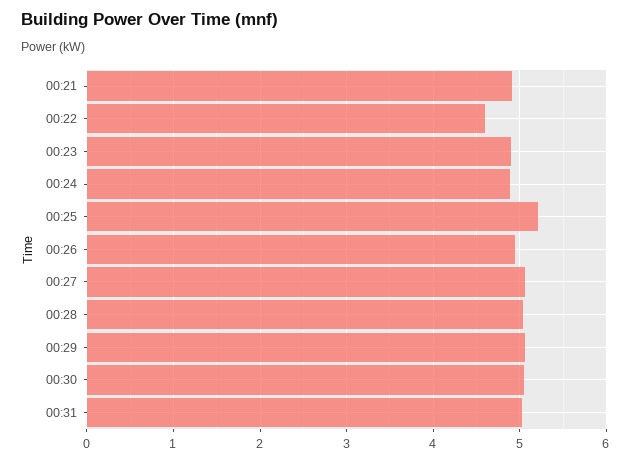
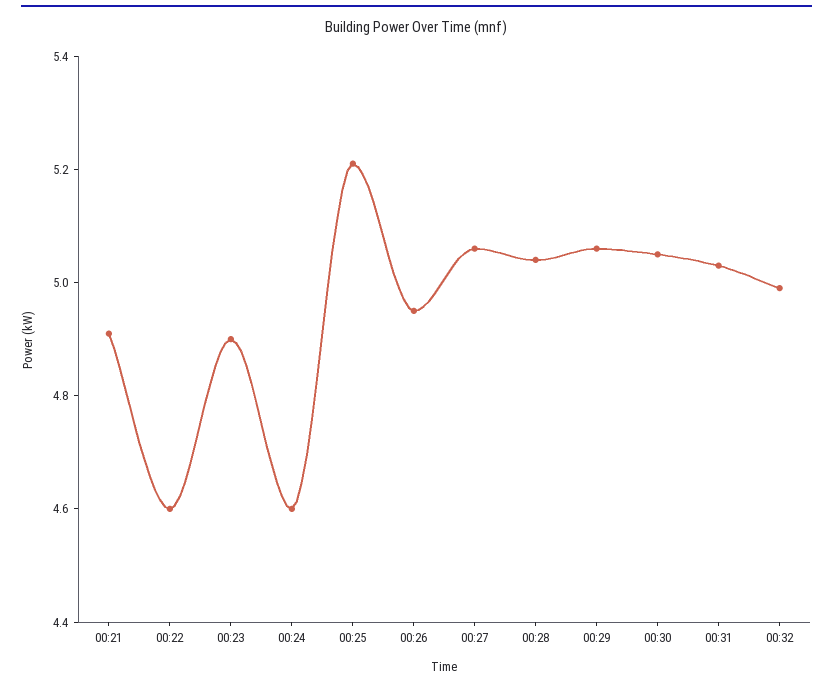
00:24: 4.9 -> 4.6
00:32: none -> 5

